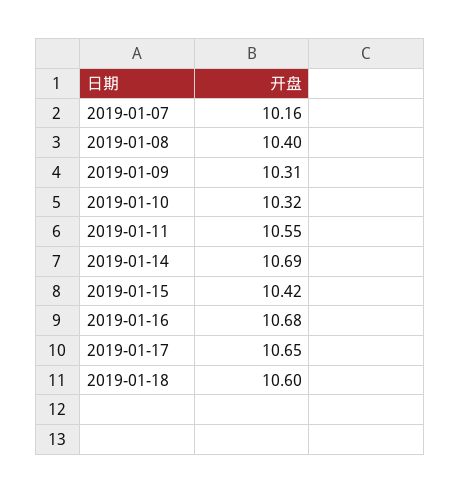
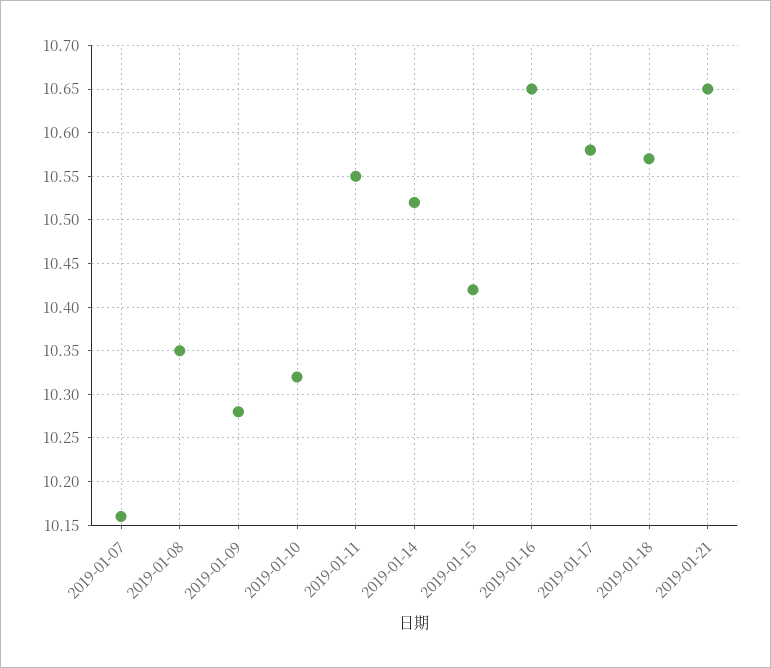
2019-01-08: 10.4 -> 10.35
2019-01-09: 10.31 -> 10.28
2019-01-14: 10.69 -> 10.52
2019-01-16: 10.68 -> 10.65
2019-01-17: 10.65 -> 10.58
2019-01-18: 10.6 -> 10.57
2019-01-21: none -> 10.65

